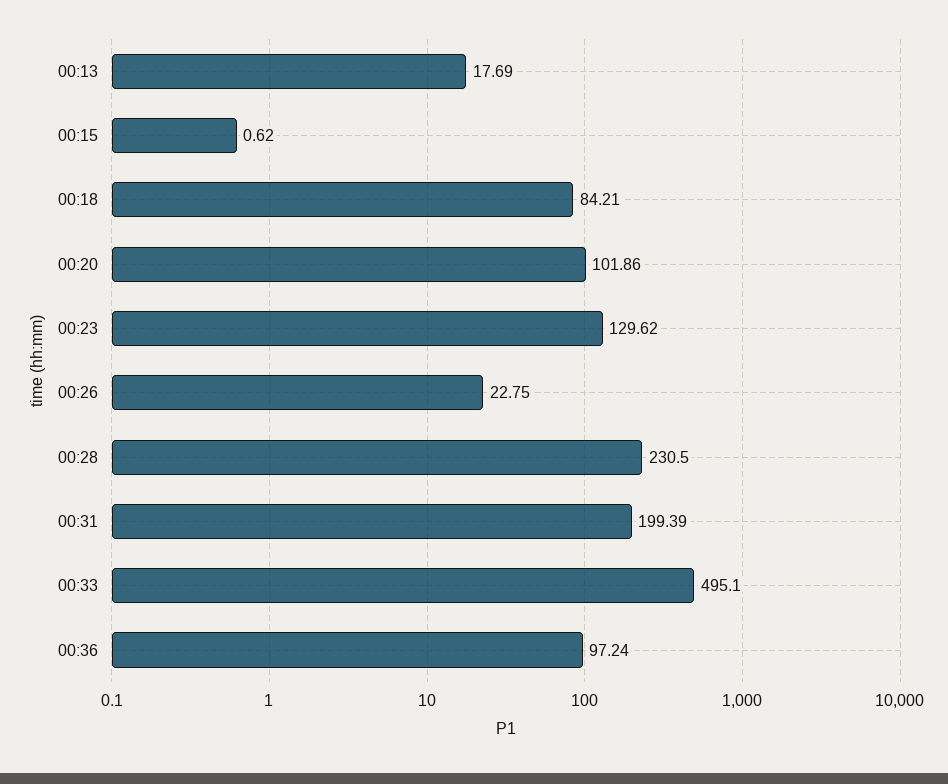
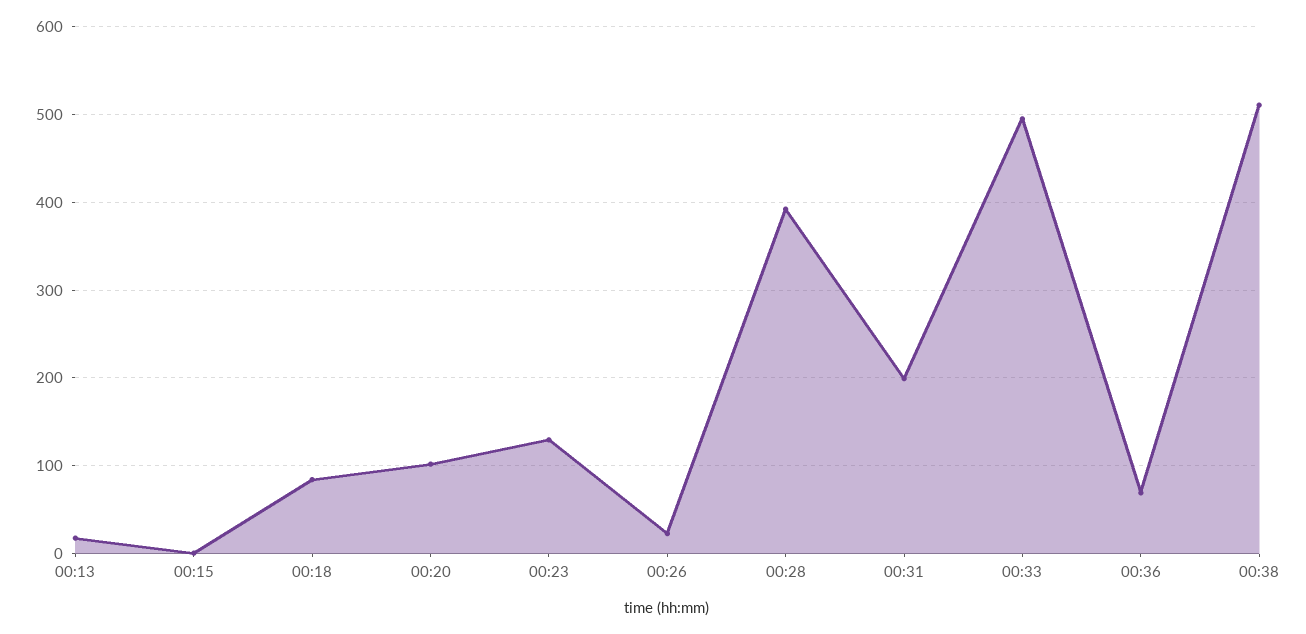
00:28: 230.5 -> 390
00:36: 97.24 -> 70
00:38: none -> 510

